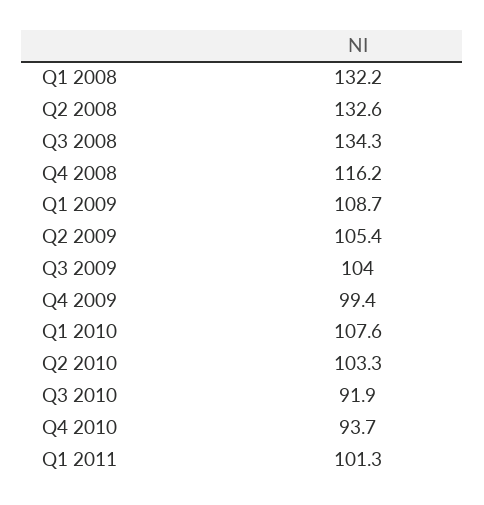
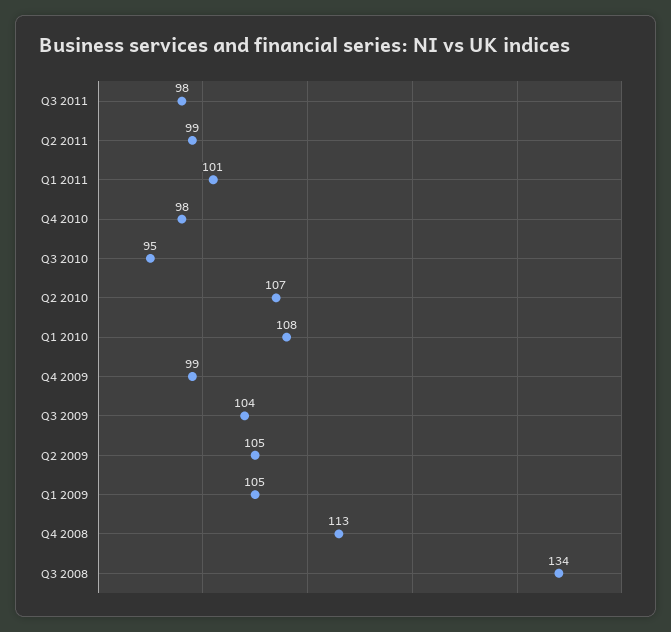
Q1 2008: 132.2 -> none
Q2 2008: 132.6 -> none
Q4 2008: 116.2 -> 113
Q1 2009: 108.7 -> 105
Q2 2010: 103.3 -> 107
Q3 2010: 91.9 -> 95
Q4 2010: 93.7 -> 98
Q3 2011: none -> 98
Q2 2011: none -> 99

